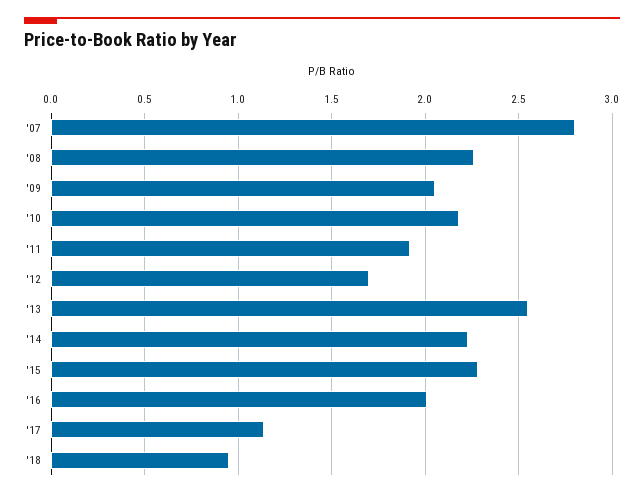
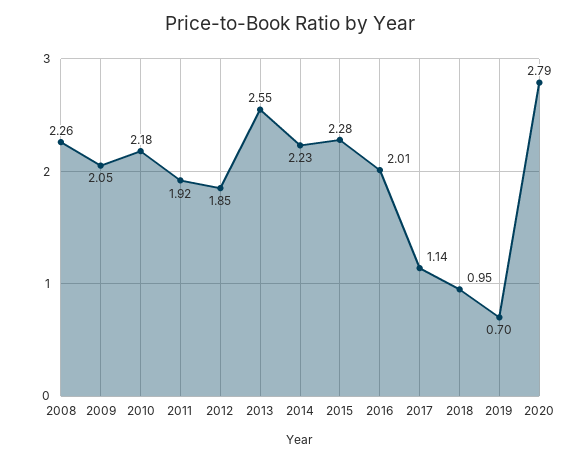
'07: 2.8 -> none
'12: 1.7 -> 1.85
2019: none -> 0.7
2020: none -> 2.79

